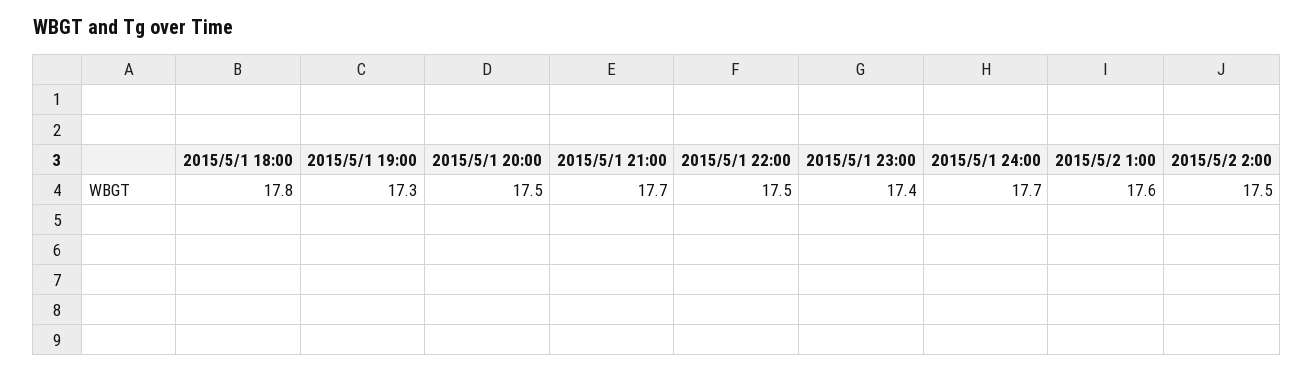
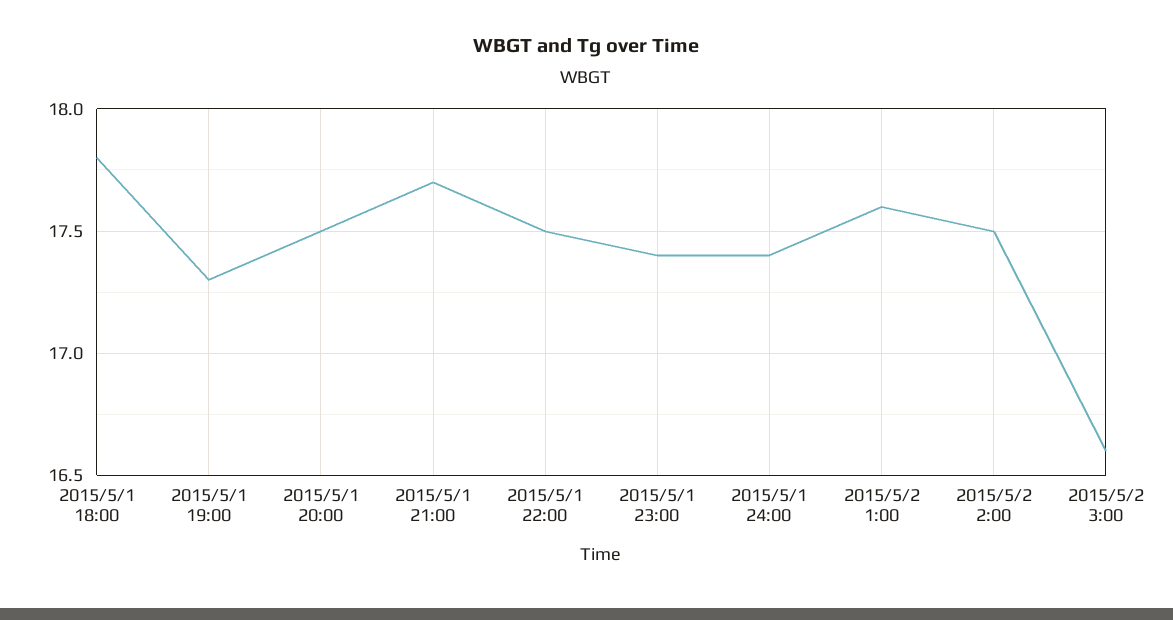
2015/5/1 24:00: 17.7 -> 17.4
2015/5/2 3:00: none -> 16.6

